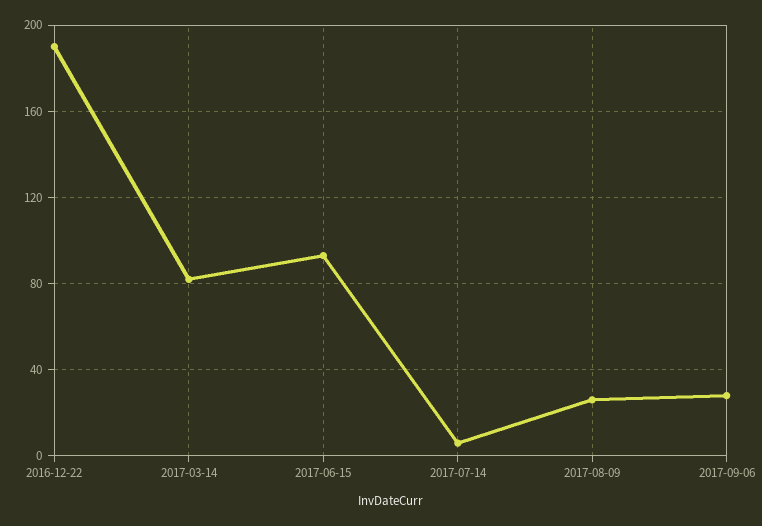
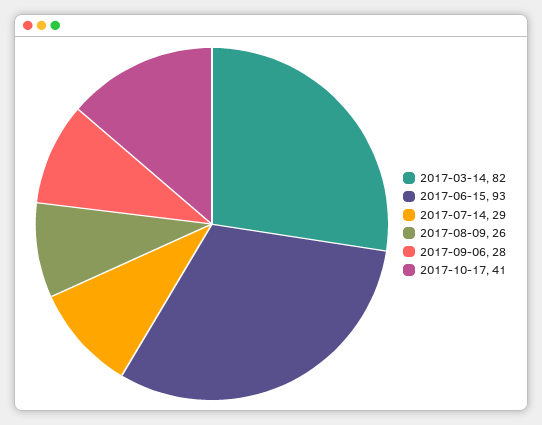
2016-12-22: 190 -> none
2017-07-14: 5 -> 29
2017-10-17: none -> 41

